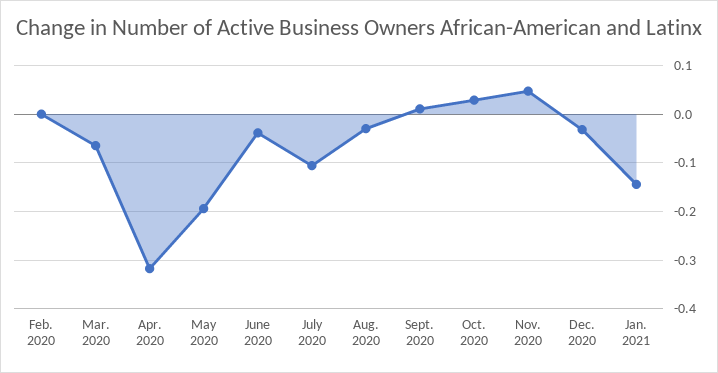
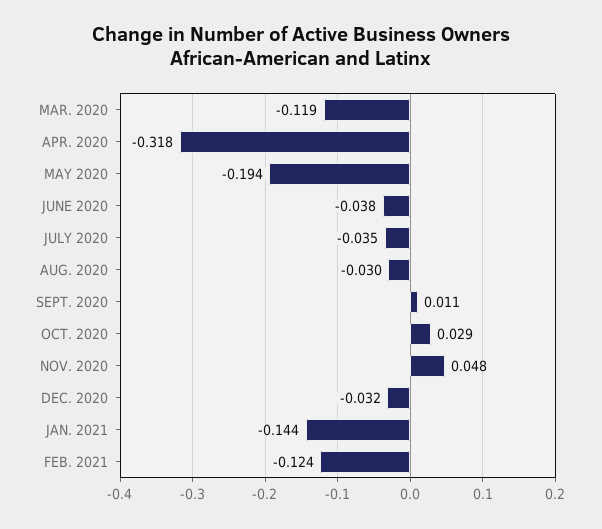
Feb. 2020: 0 -> none
Mar. 2020: -0.06 -> -0.119
July 2020: -0.1 -> -0.035
FEB. 2021: none -> -0.124

